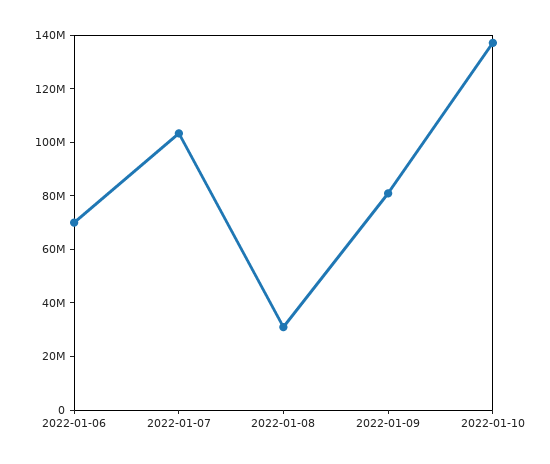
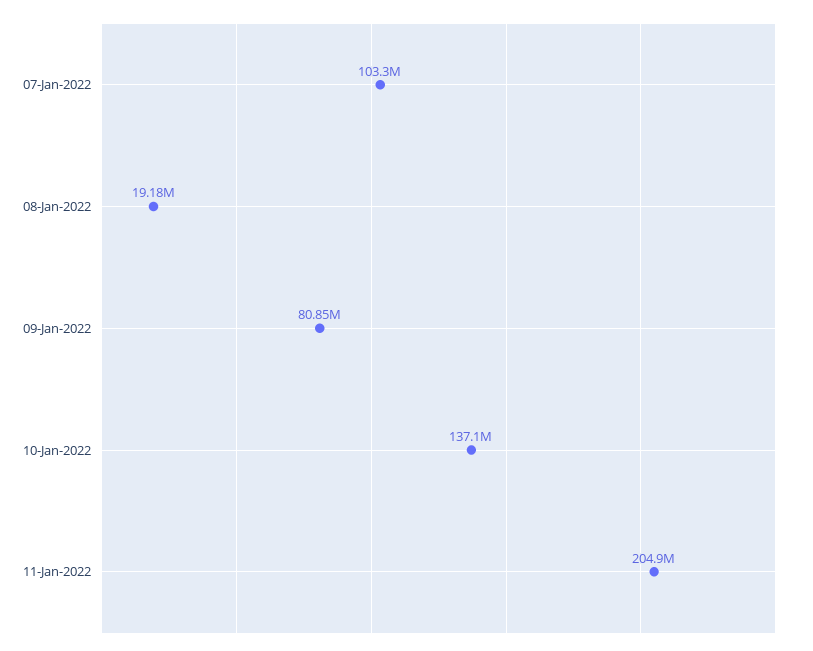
2022-01-06: 70000000 -> none
2022-01-08: 30000000 -> 19180000
11-Jan-2022: none -> 204900000

